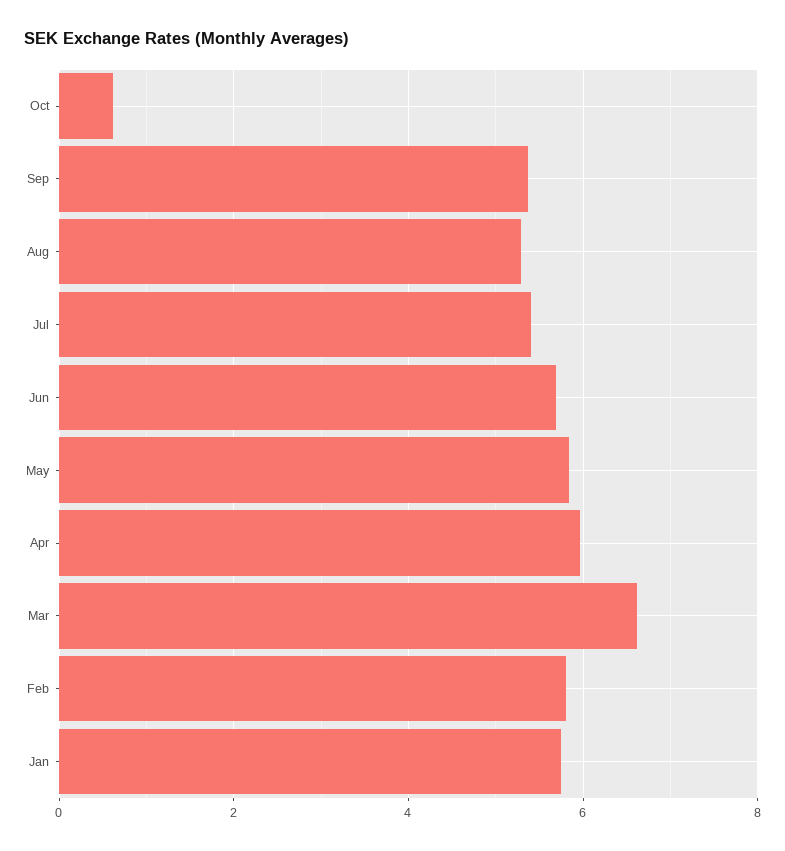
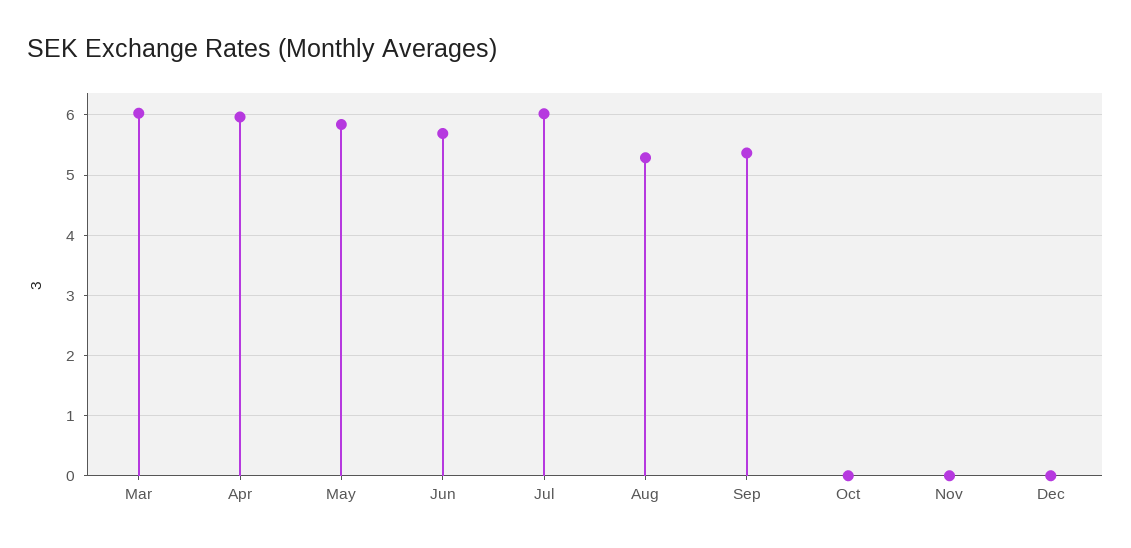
Oct: 0.6 -> 0
Jul: 5.4 -> 6
Mar: 6.6 -> 6
Feb: 5.8 -> none
Jan: 5.8 -> none
Nov: none -> 0
Dec: none -> 0

